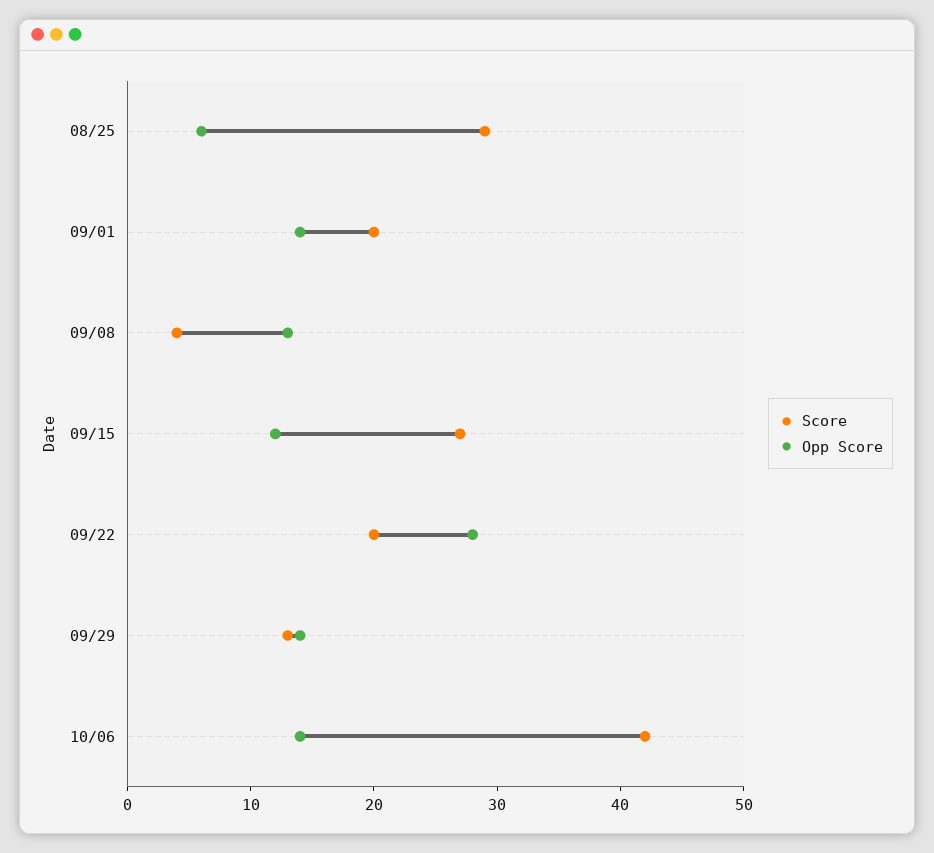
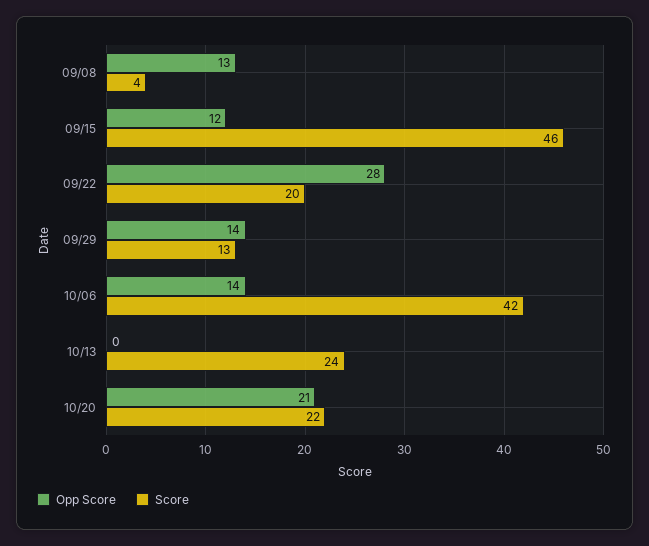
Score, 08/25: 29 -> none
Opp Score, 08/25: 6 -> none
Score, 09/01: 20 -> none
Opp Score, 09/01: 14 -> none
Score, 09/15: 27 -> 46
Opp Score, 10/13: none -> 0
Score, 10/13: none -> 24
Opp Score, 10/20: none -> 21
Score, 10/20: none -> 22

